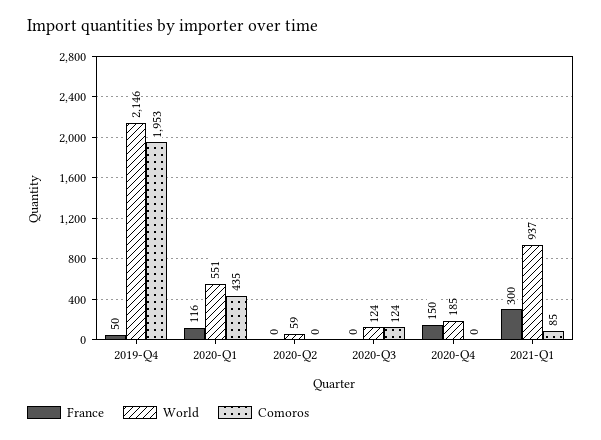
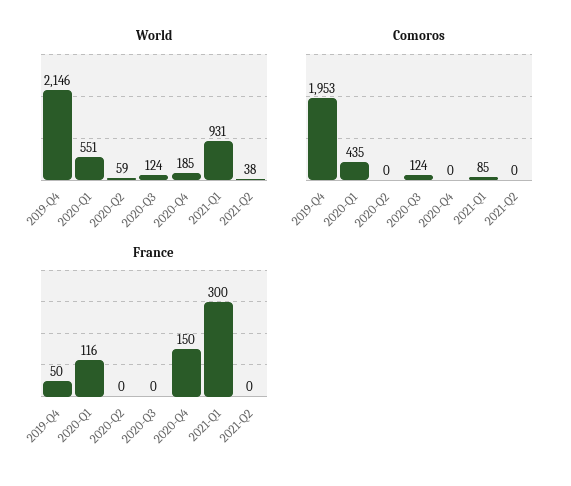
World, 2021-Q1: 937 -> 931
World, 2021-Q2: none -> 38
Comoros, 2021-Q2: none -> 0
France, 2021-Q2: none -> 0

